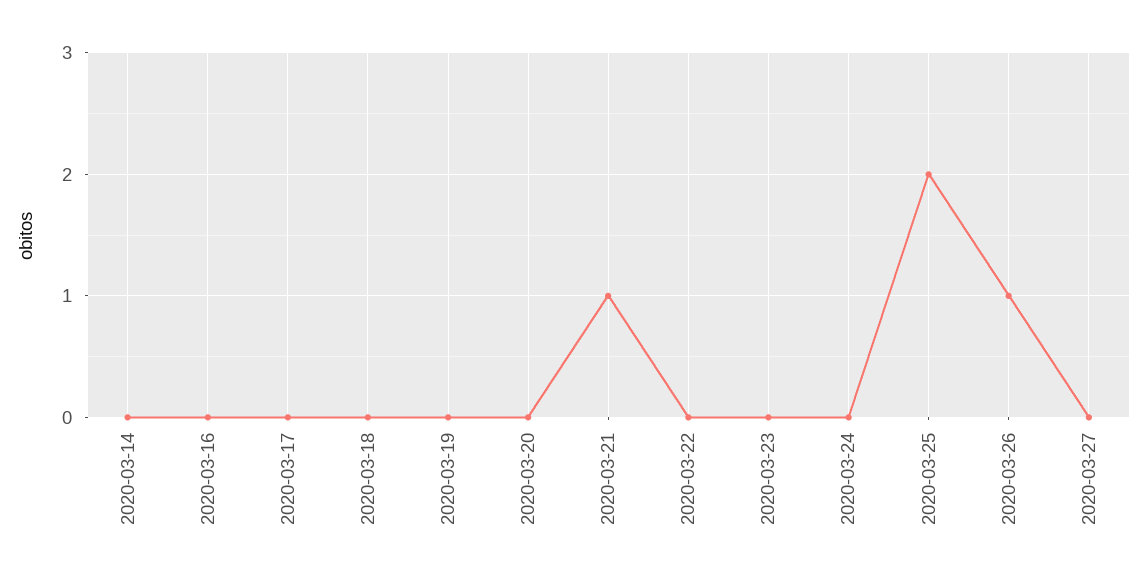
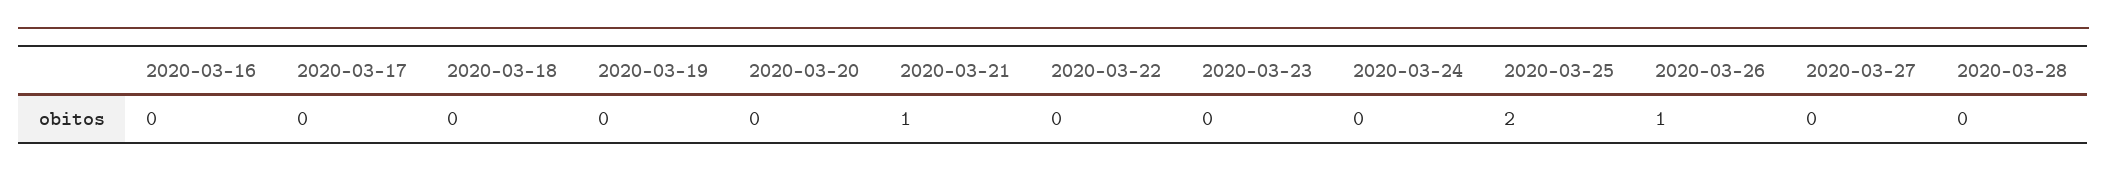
2020-03-14: 0 -> none
2020-03-28: none -> 0

